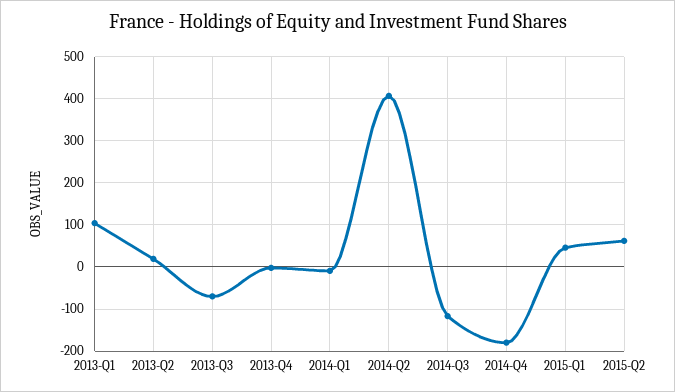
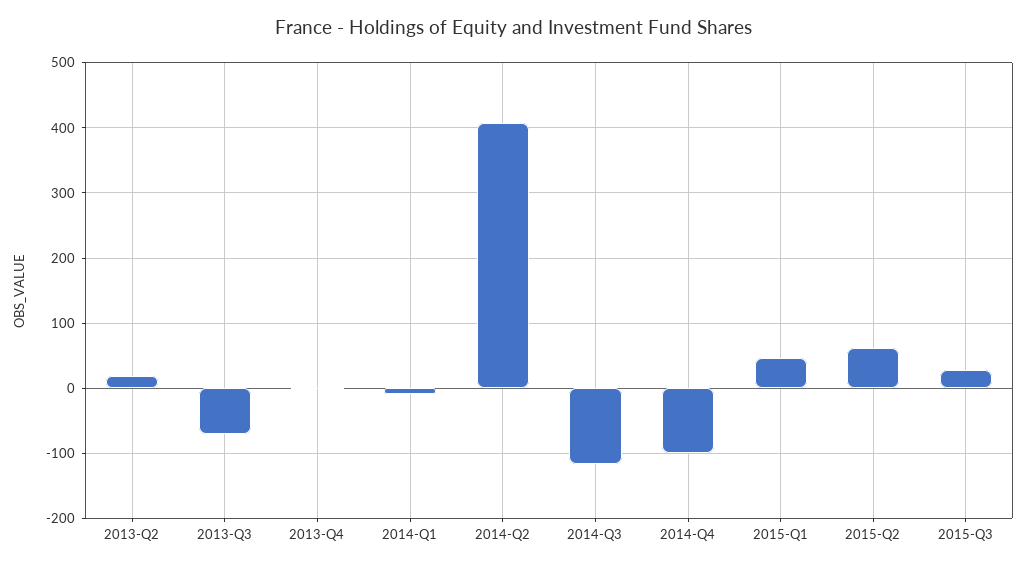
2013-Q1: 100 -> none
2014-Q4: -180 -> -100
2015-Q3: none -> 30

